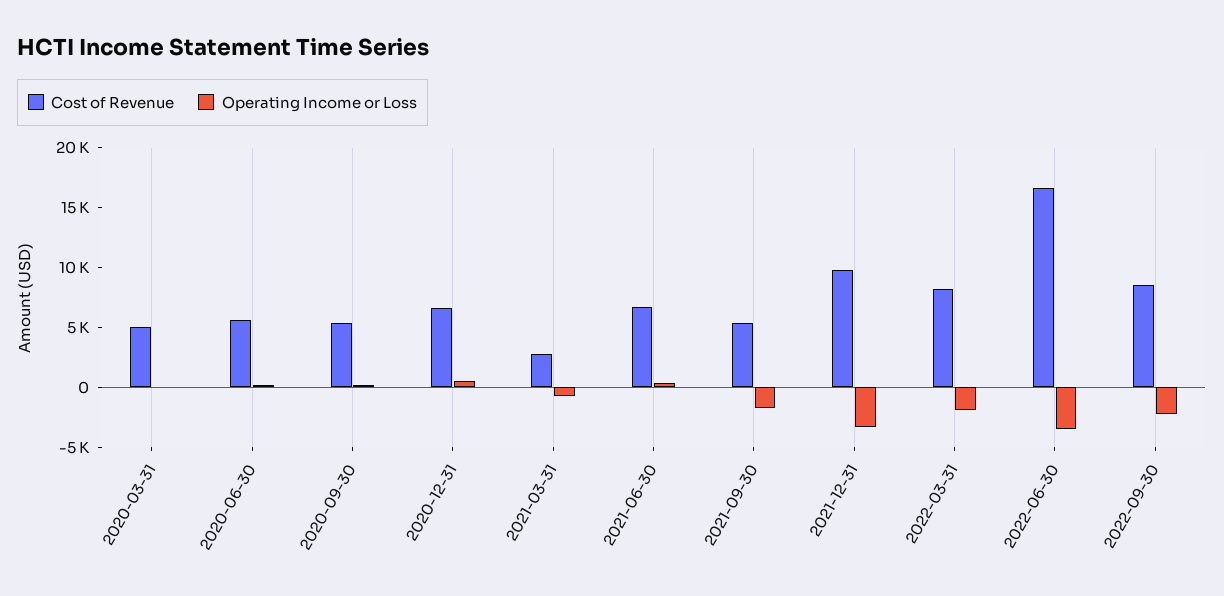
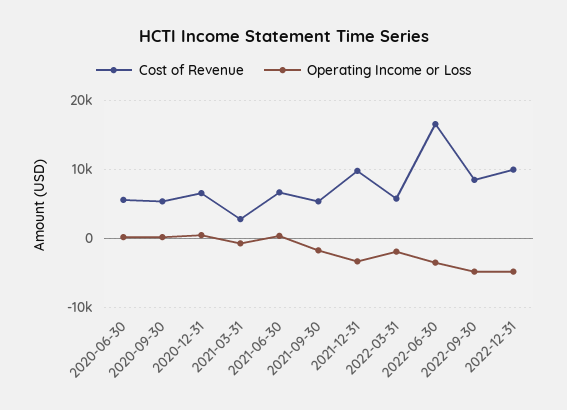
Cost of Revenue, 2020-03-31: 5000 -> none
Operating Income or Loss, 2020-03-31: 0 -> none
Cost of Revenue, 2022-03-31: 8000 -> 6000
Operating Income or Loss, 2022-09-30: -2000 -> -5000
Cost of Revenue, 2022-12-31: none -> 10000
Operating Income or Loss, 2022-12-31: none -> -5000

